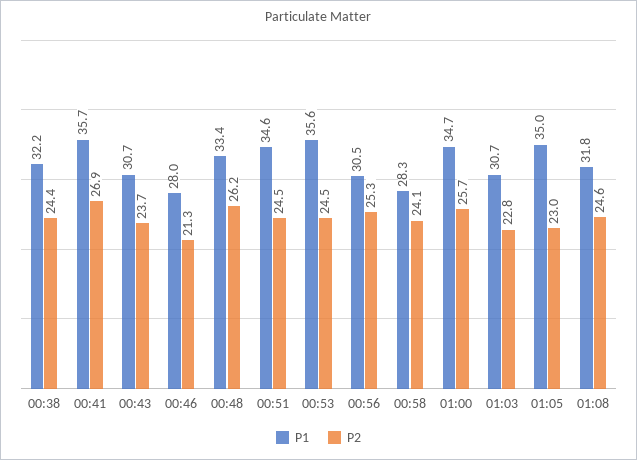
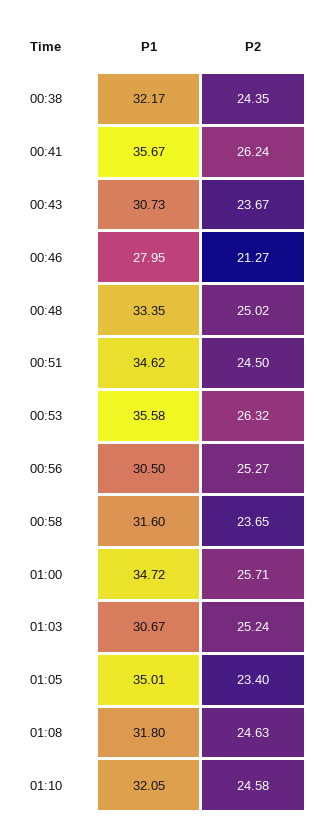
P2, 00:41: 26.9 -> 26.24
P2, 00:48: 26.2 -> 25.02
P2, 00:53: 24.5 -> 26.32
P1, 00:58: 28.3 -> 31.6
P2, 00:58: 24.1 -> 23.65
P2, 01:03: 22.8 -> 25.24
P2, 01:05: 23 -> 23.4
P1, 01:10: none -> 32.05
P2, 01:10: none -> 24.58

